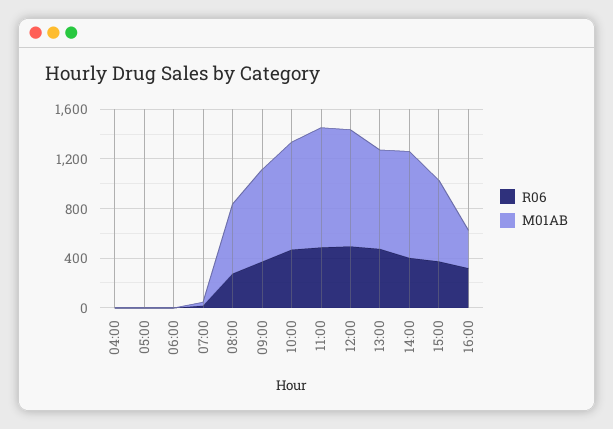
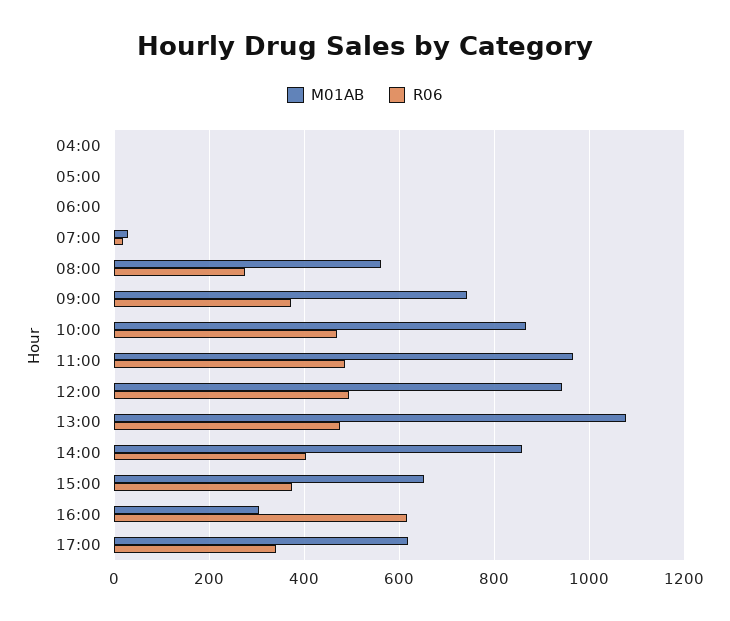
M01AB, 13:00: 800 -> 1080
R06, 16:00: 300 -> 620
M01AB, 17:00: none -> 620
R06, 17:00: none -> 340

